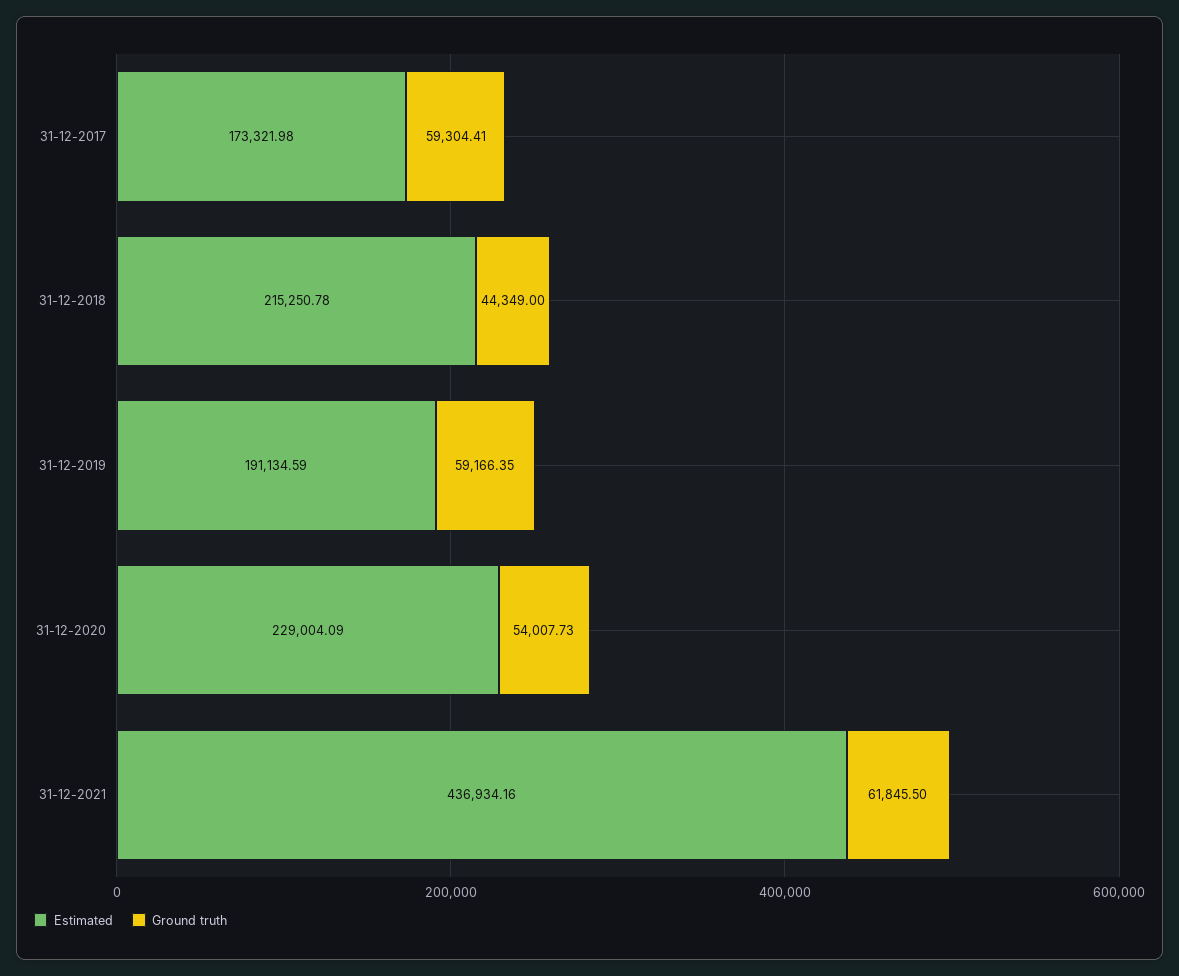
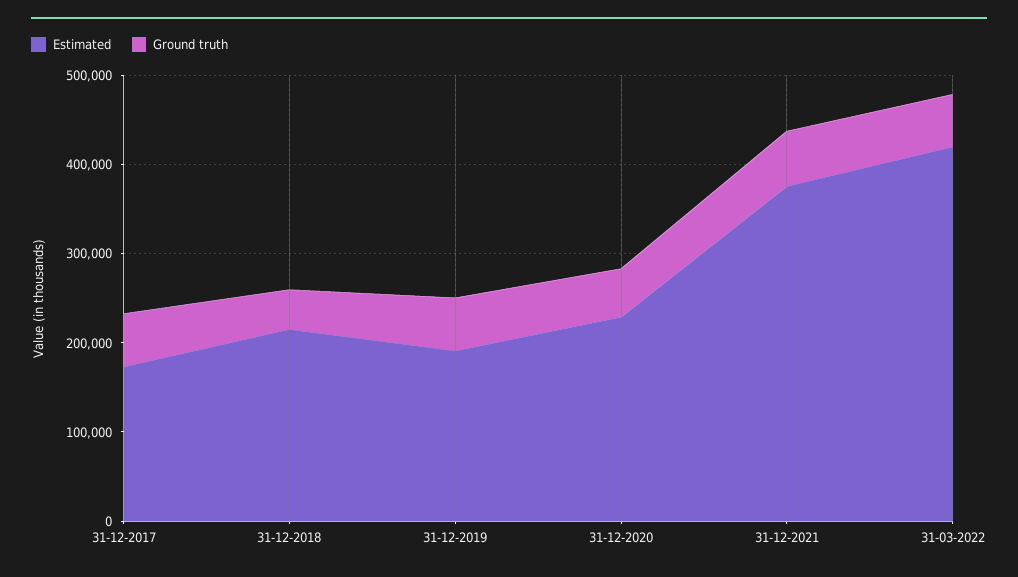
Estimated, 31-12-2021: 436934.16 -> 380000
Estimated, 31-03-2022: none -> 420000
Ground truth, 31-03-2022: none -> 60000

